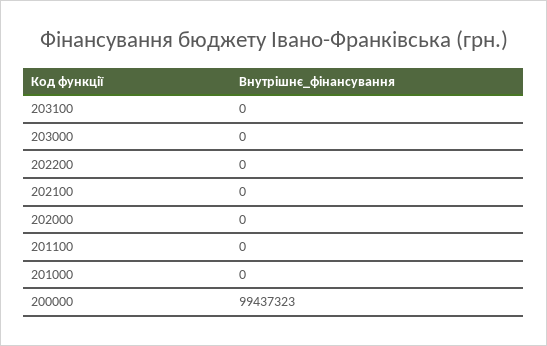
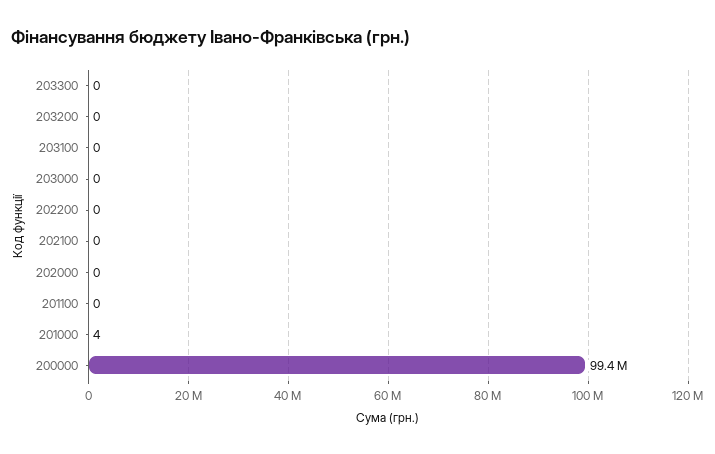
201000: 0 -> 4
203300: none -> 0
203200: none -> 0

